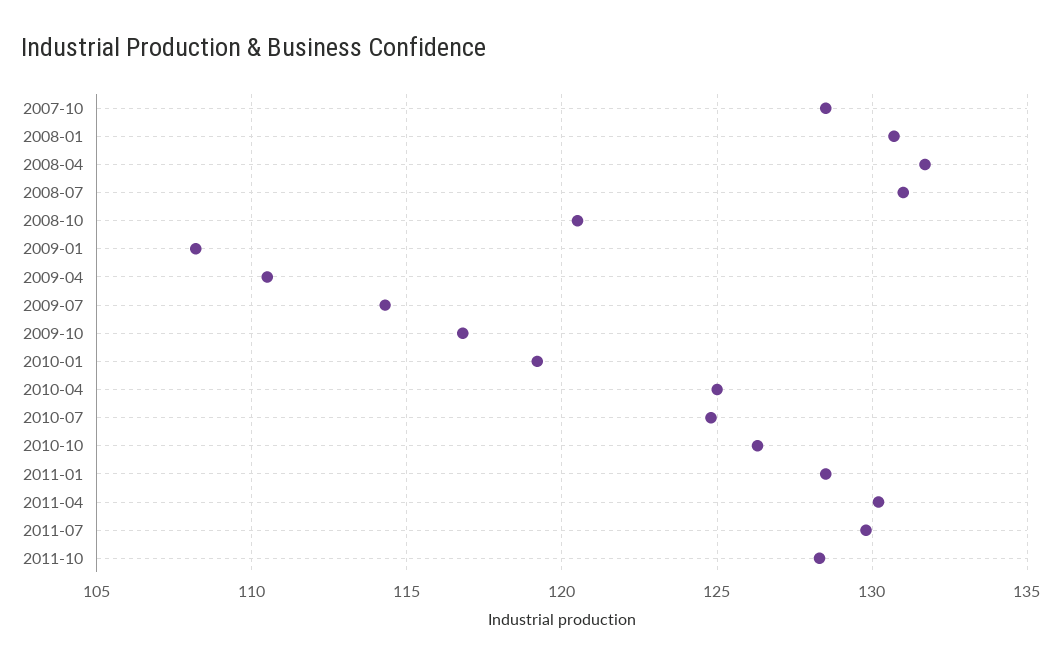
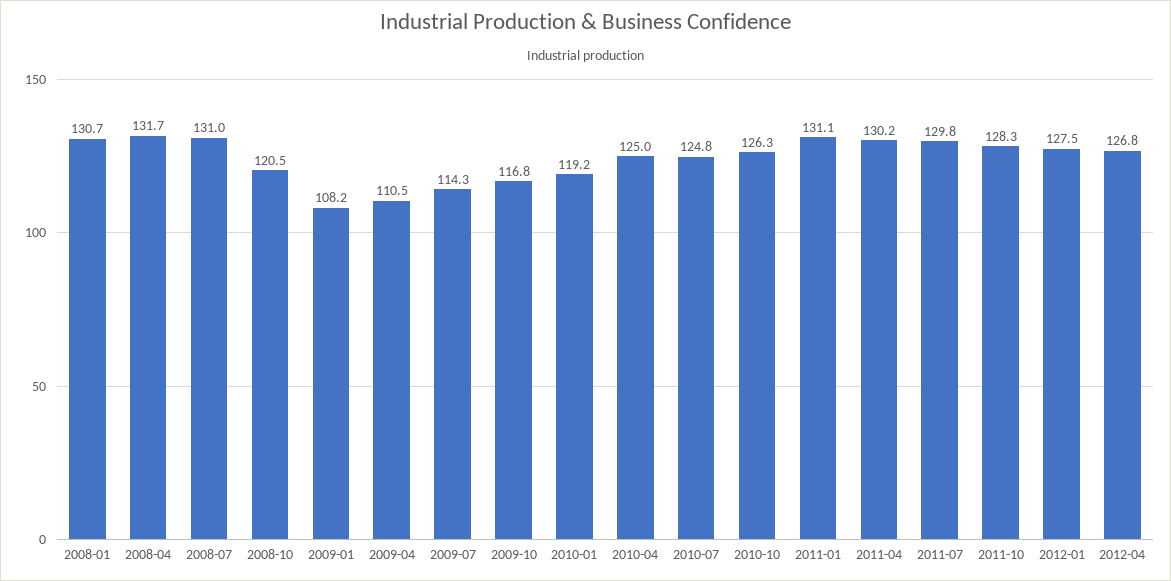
2007-10: 128.5 -> none
2011-01: 128.5 -> 131.1
2012-01: none -> 127.5
2012-04: none -> 126.8

